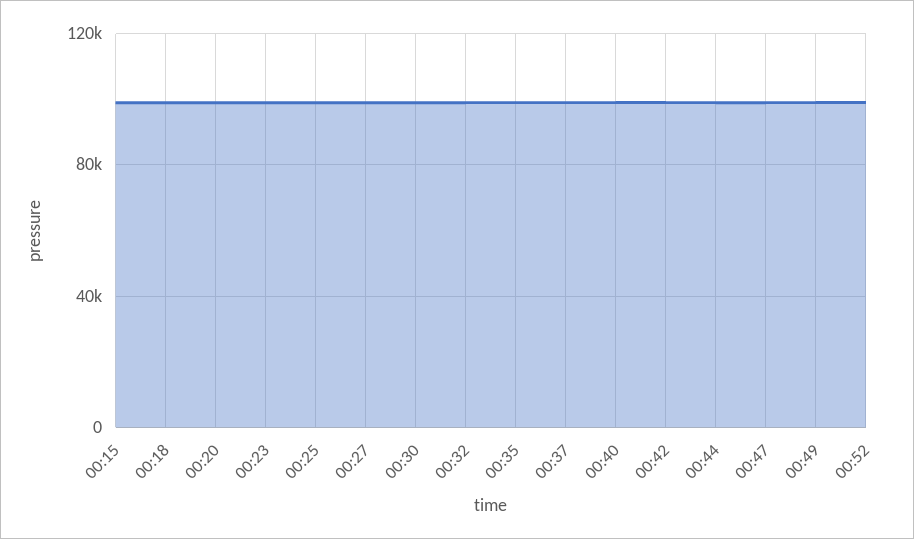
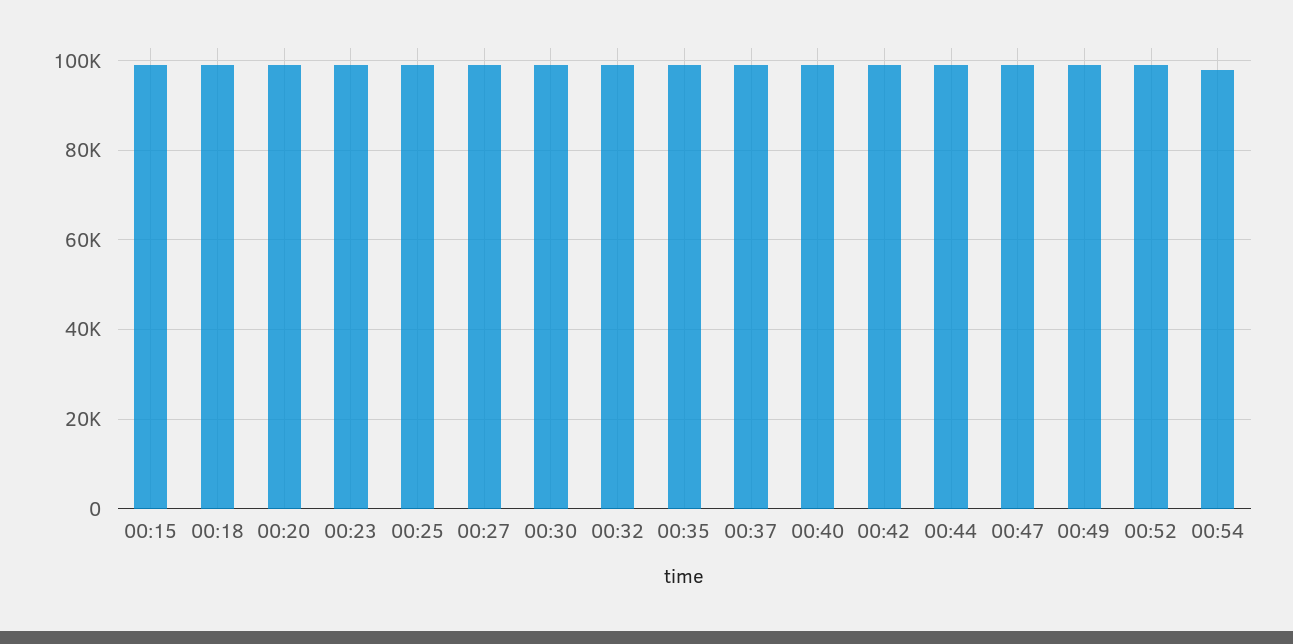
00:54: none -> 98000

